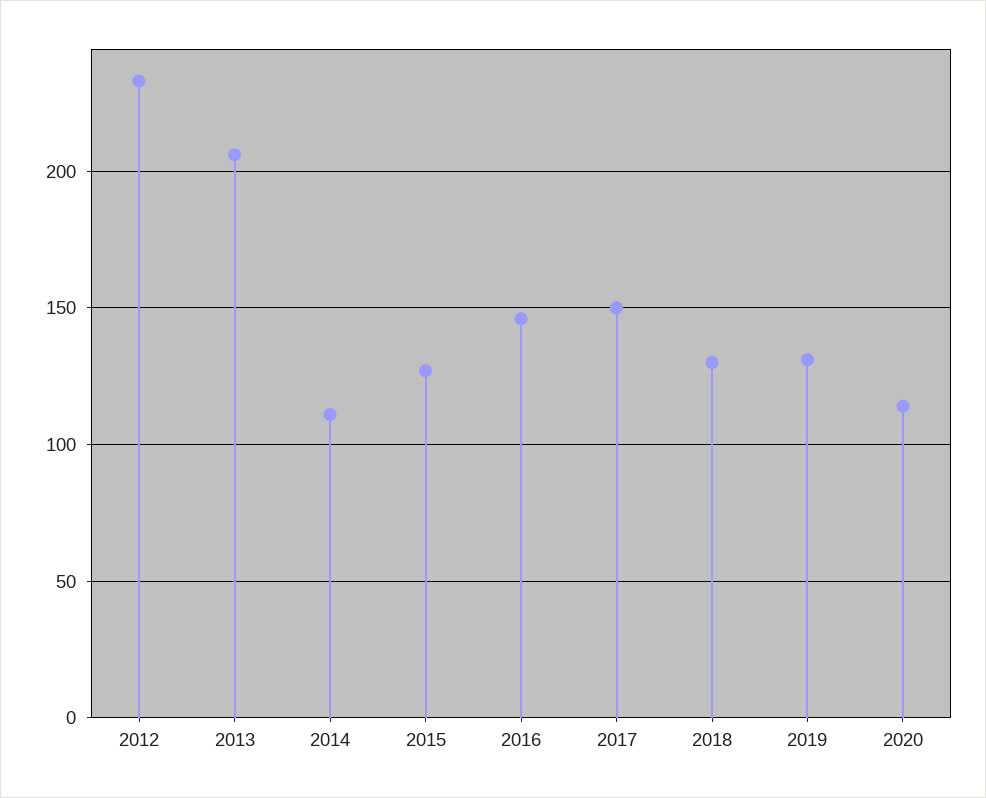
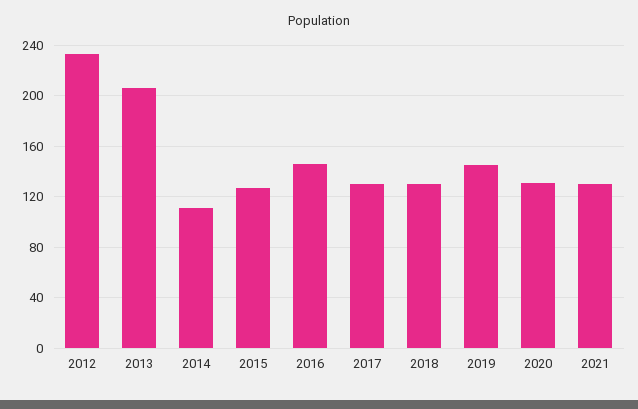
2017: 150 -> 130
2019: 130 -> 145
2020: 115 -> 130
2021: none -> 130

